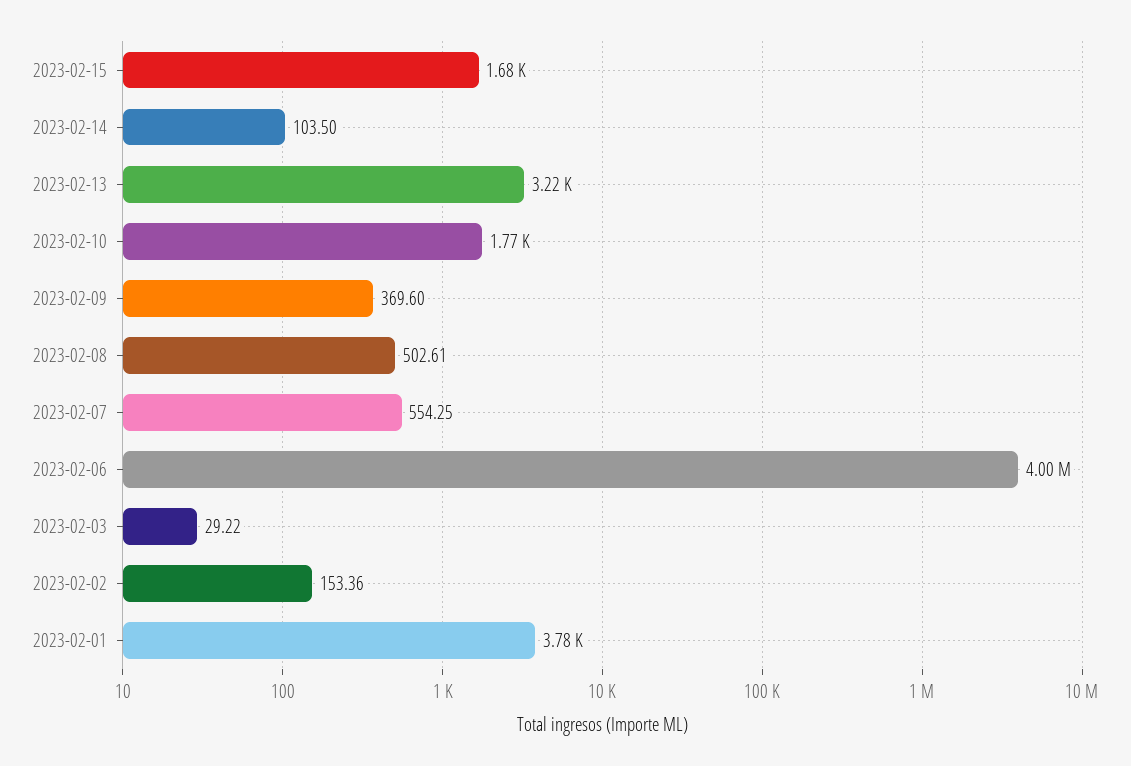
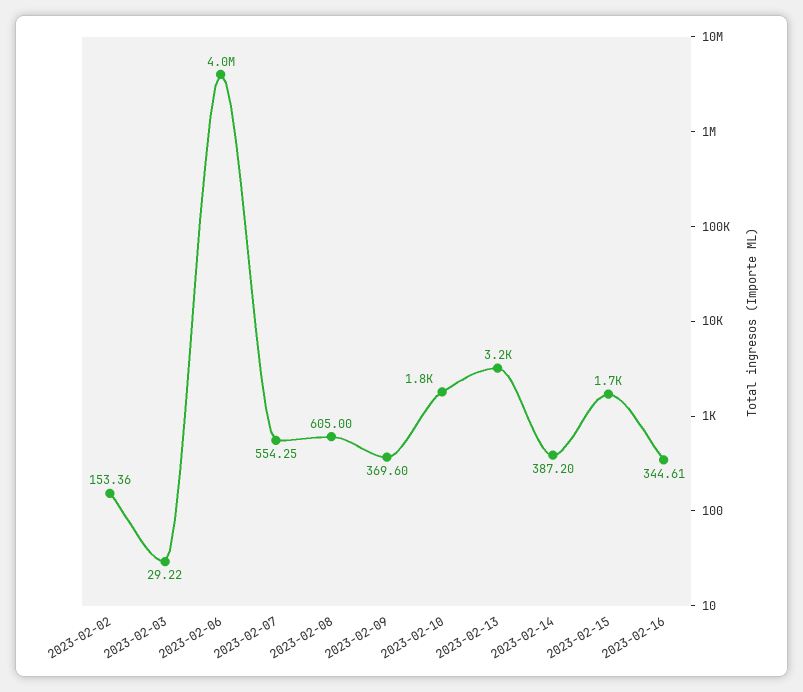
2023-02-14: 103.5 -> 387.2
2023-02-08: 502.61 -> 605
2023-02-01: 3780 -> none
2023-02-16: none -> 344.61

